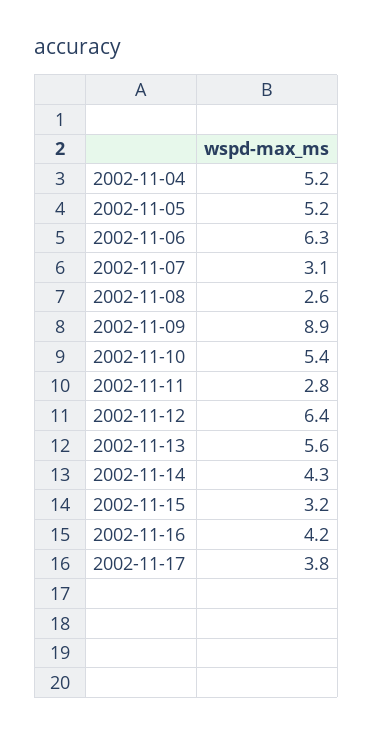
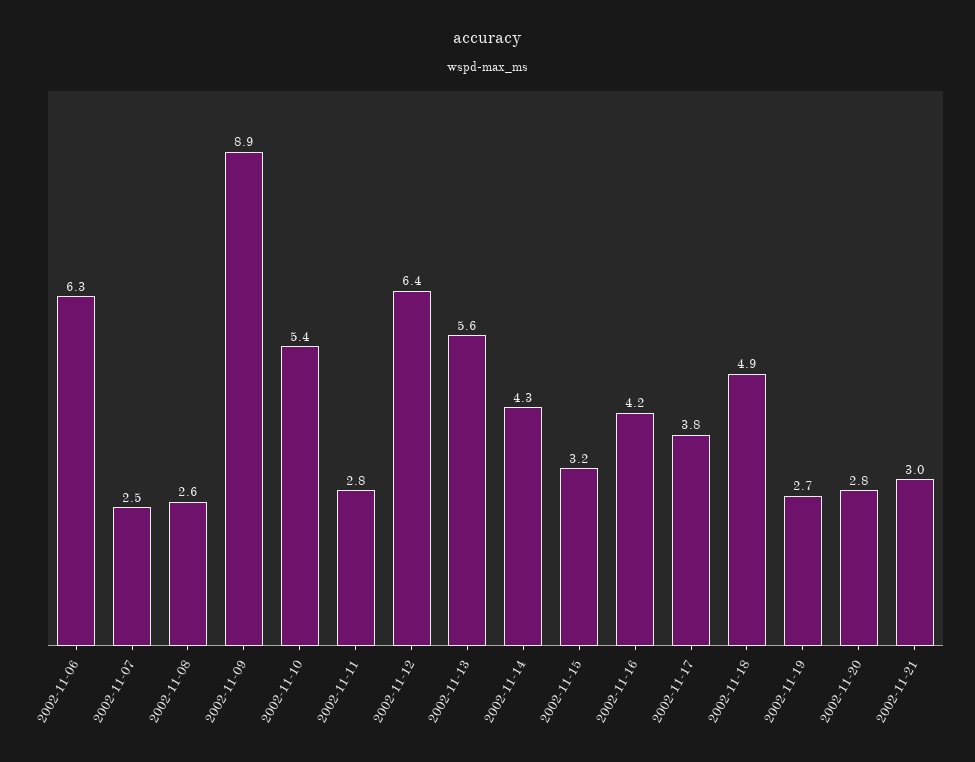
2002-11-04: 5.2 -> none
2002-11-05: 5.2 -> none
2002-11-07: 3.1 -> 2.5
2002-11-18: none -> 4.9
2002-11-19: none -> 2.7
2002-11-20: none -> 2.8
2002-11-21: none -> 3

